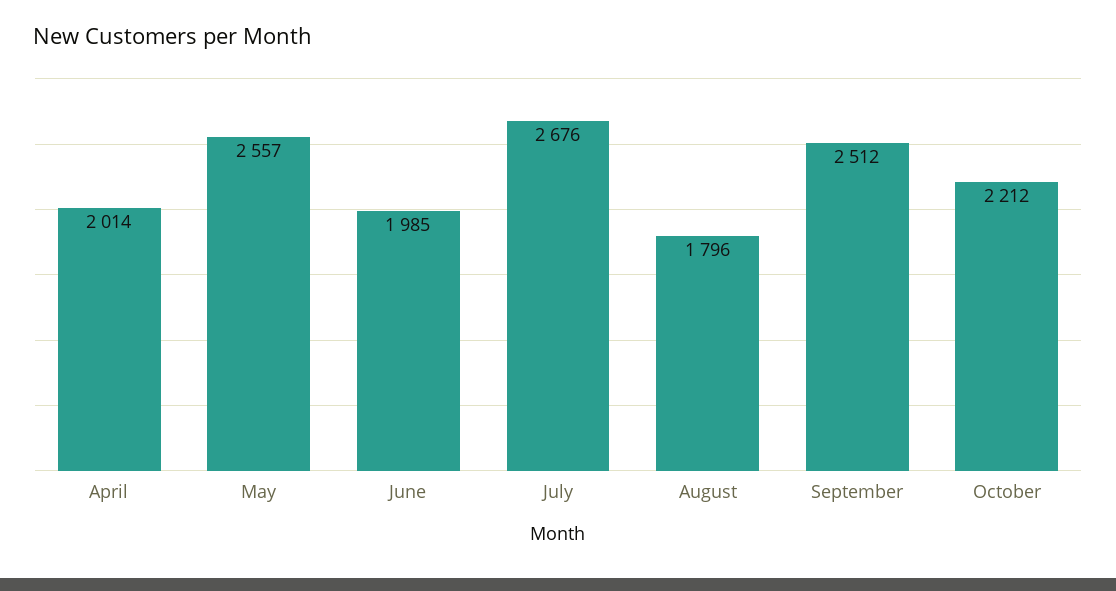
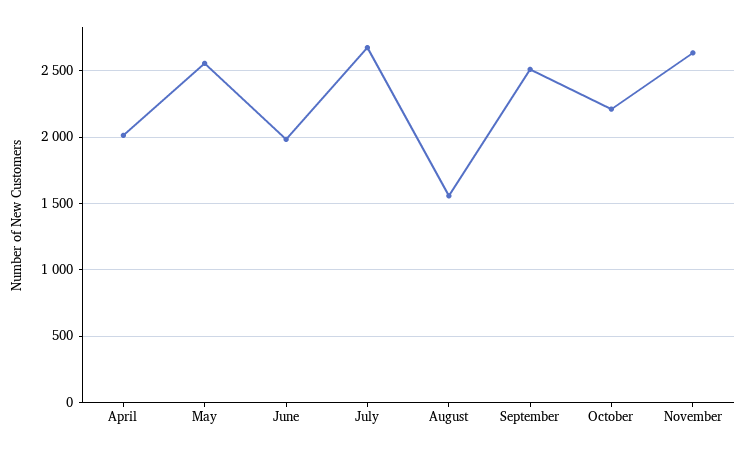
August: 1796 -> 1550
November: none -> 2650

